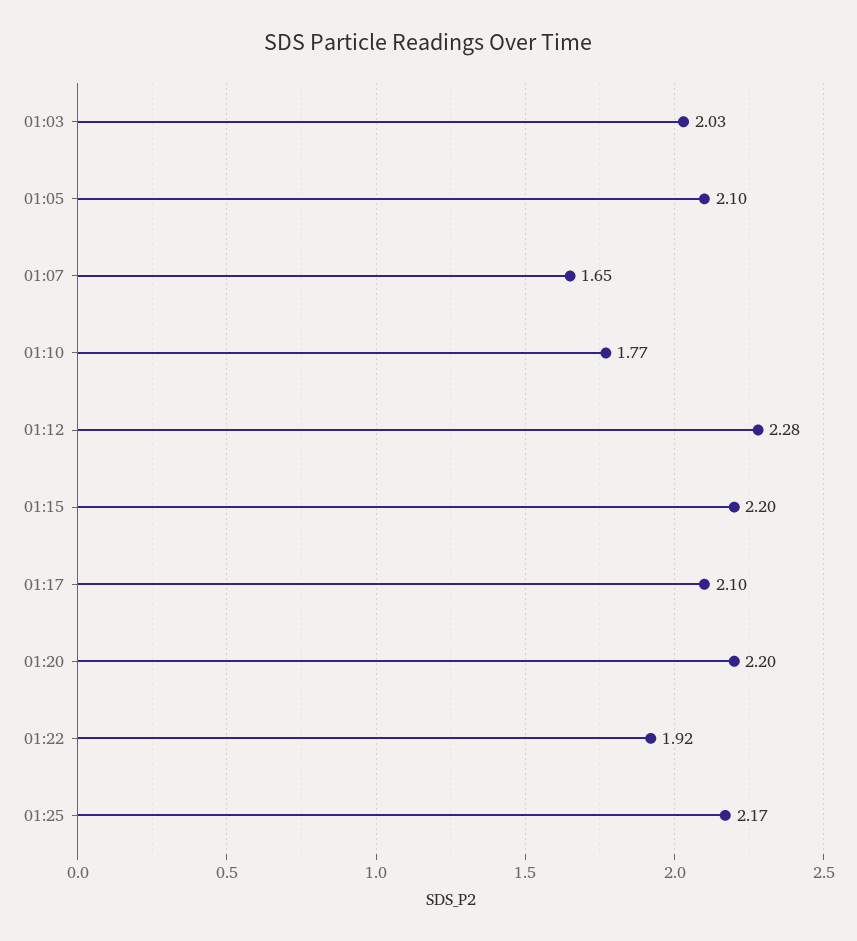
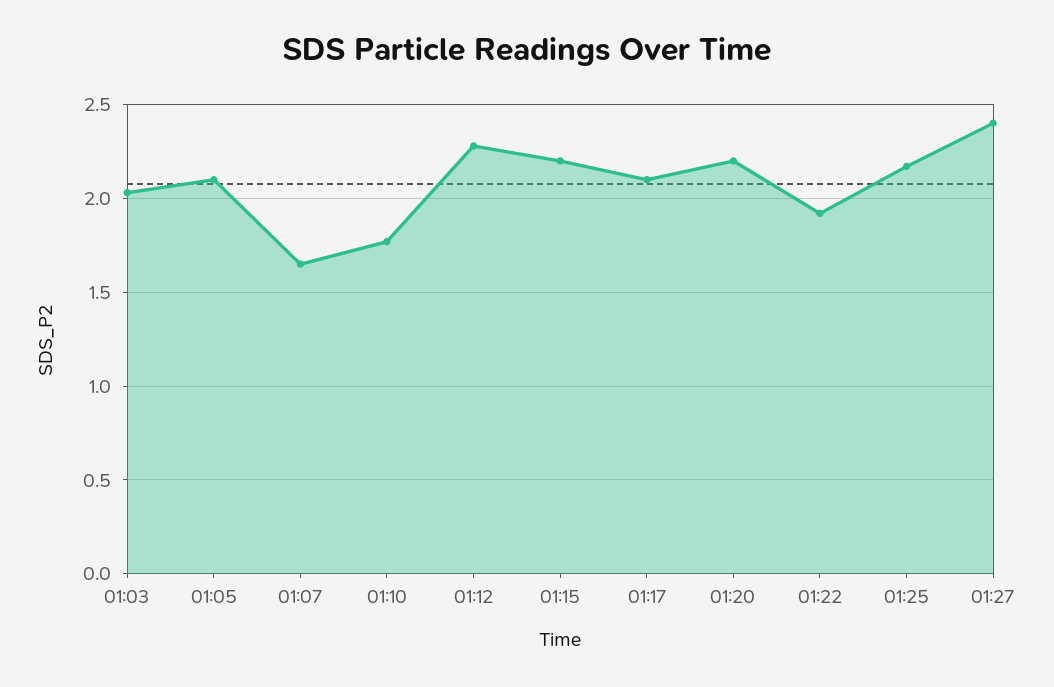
01:27: none -> 2.4

